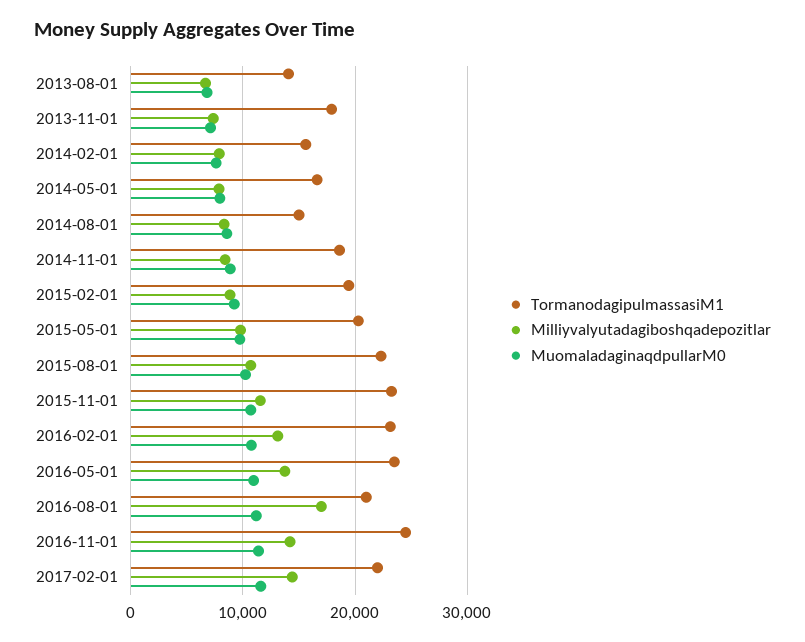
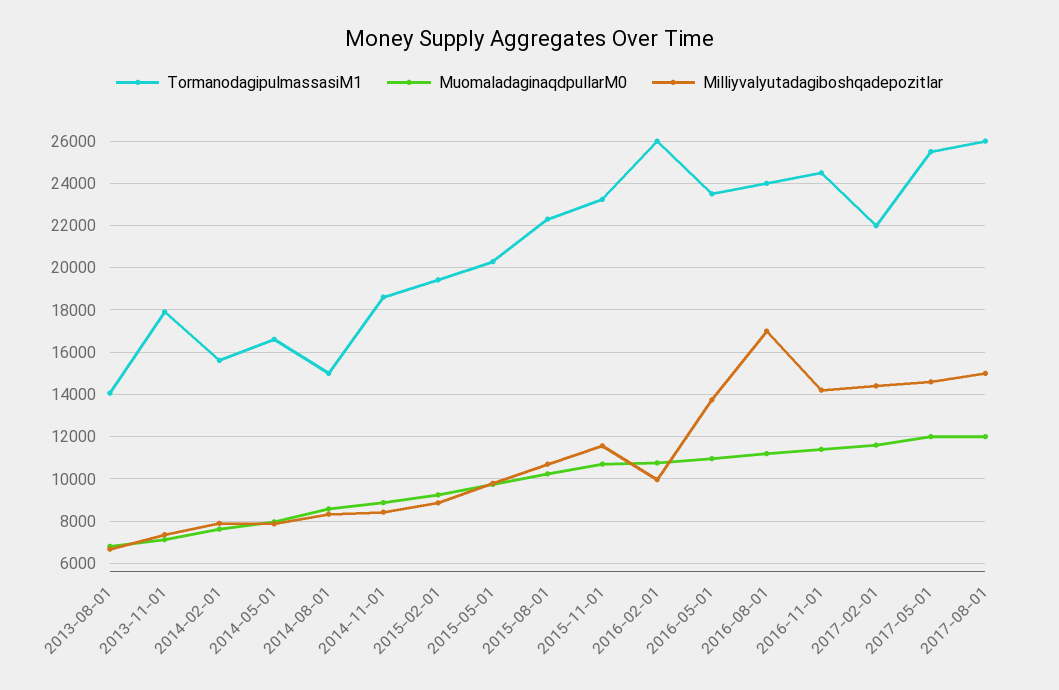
TormanodagipulmassasiM1, 2016-02-01: 23000 -> 26000
Milliyvalyutadagiboshqadepozitlar, 2016-02-01: 13000 -> 10000
TormanodagipulmassasiM1, 2016-08-01: 21000 -> 24000
TormanodagipulmassasiM1, 2017-05-01: none -> 25500
MuomaladaginaqdpullarM0, 2017-05-01: none -> 12000
Milliyvalyutadagiboshqadepozitlar, 2017-05-01: none -> 14500
TormanodagipulmassasiM1, 2017-08-01: none -> 26000
MuomaladaginaqdpullarM0, 2017-08-01: none -> 12000
Milliyvalyutadagiboshqadepozitlar, 2017-08-01: none -> 15000

